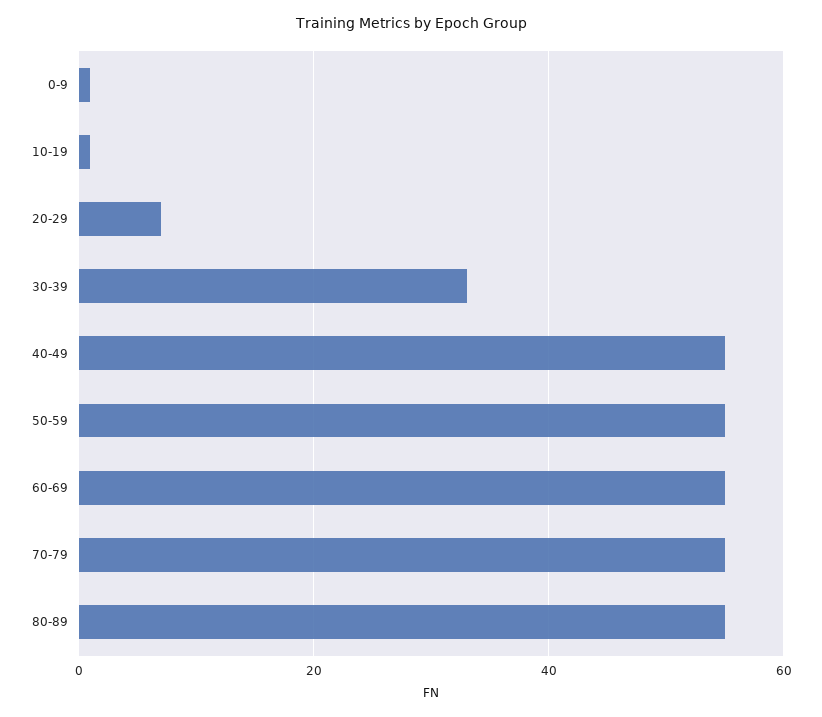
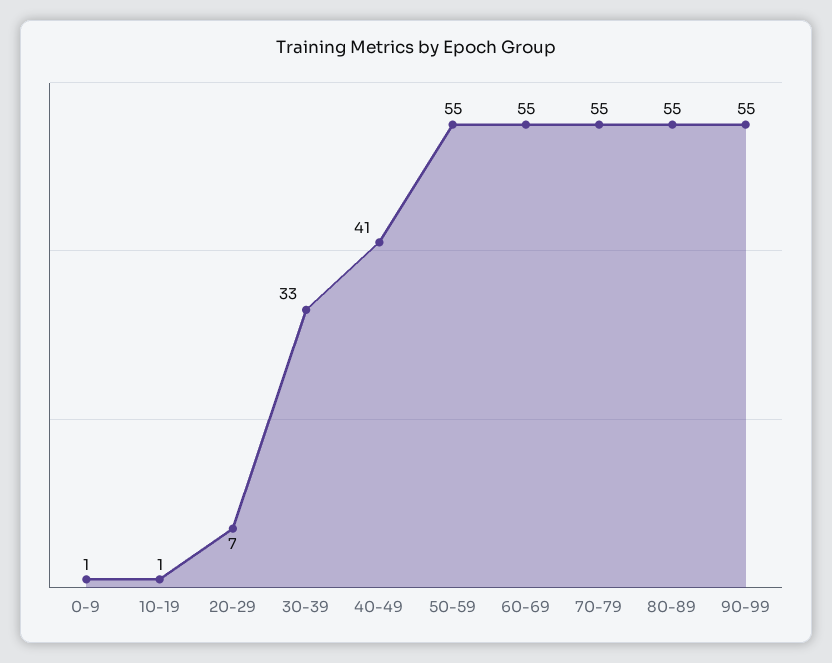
40-49: 55 -> 41
90-99: none -> 55

